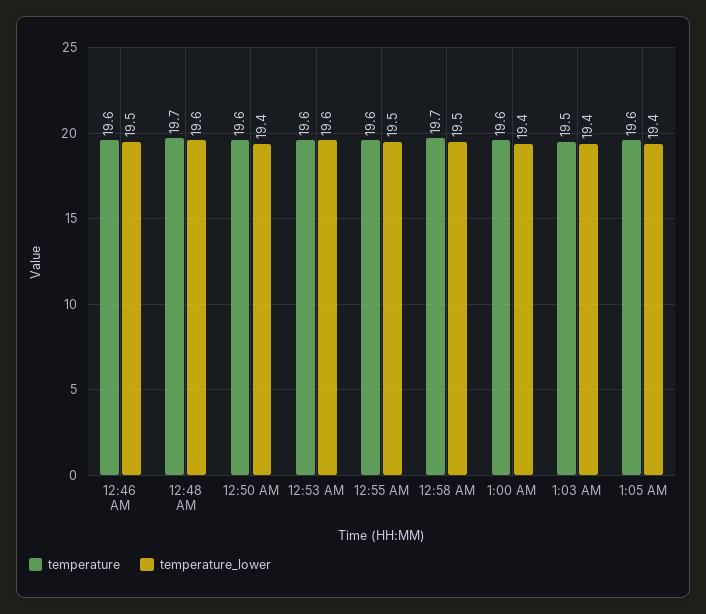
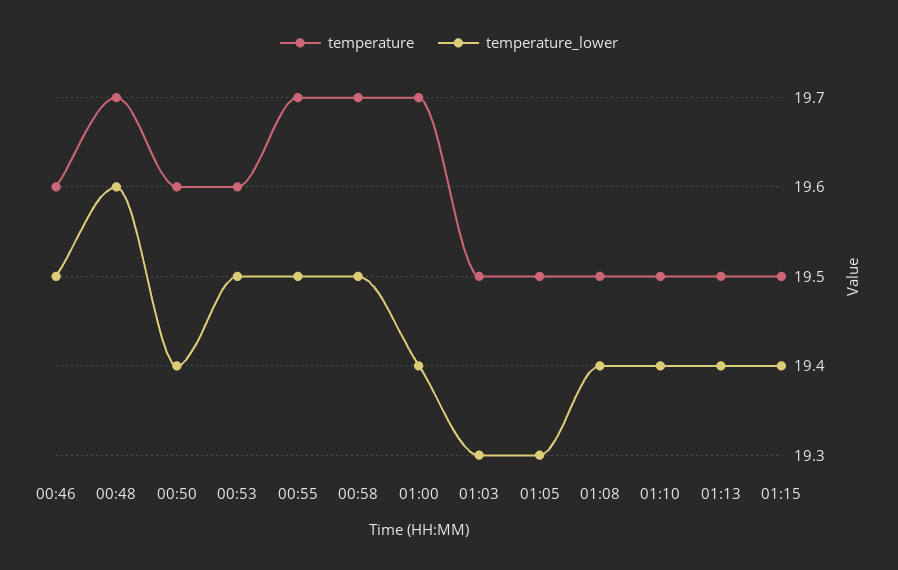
temperature_lower, 12:53 AM: 19.6 -> 19.5
temperature, 12:55 AM: 19.6 -> 19.7
temperature, 1:00 AM: 19.6 -> 19.7
temperature_lower, 1:03 AM: 19.4 -> 19.3
temperature, 1:05 AM: 19.6 -> 19.5
temperature_lower, 1:05 AM: 19.4 -> 19.3
temperature, 01:08: none -> 19.5
temperature_lower, 01:08: none -> 19.4
temperature, 01:10: none -> 19.5
temperature_lower, 01:10: none -> 19.4
temperature, 01:13: none -> 19.5
temperature_lower, 01:13: none -> 19.4
temperature, 01:15: none -> 19.5
temperature_lower, 01:15: none -> 19.4

